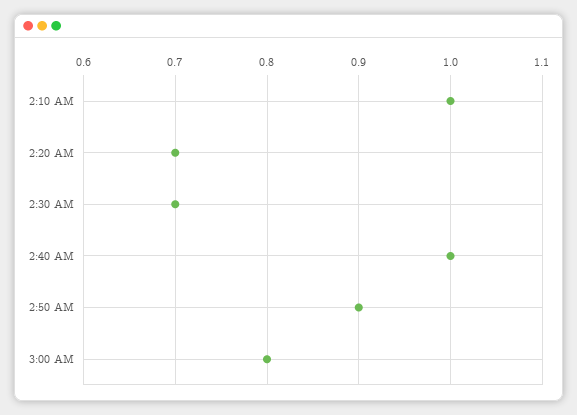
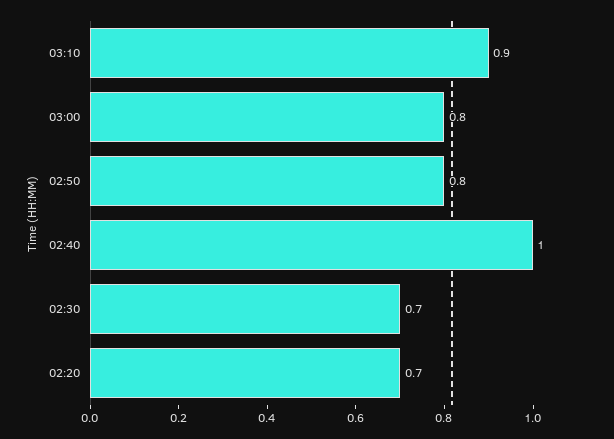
2:10 AM: 1 -> none
2:50 AM: 0.9 -> 0.8
03:10: none -> 0.9

